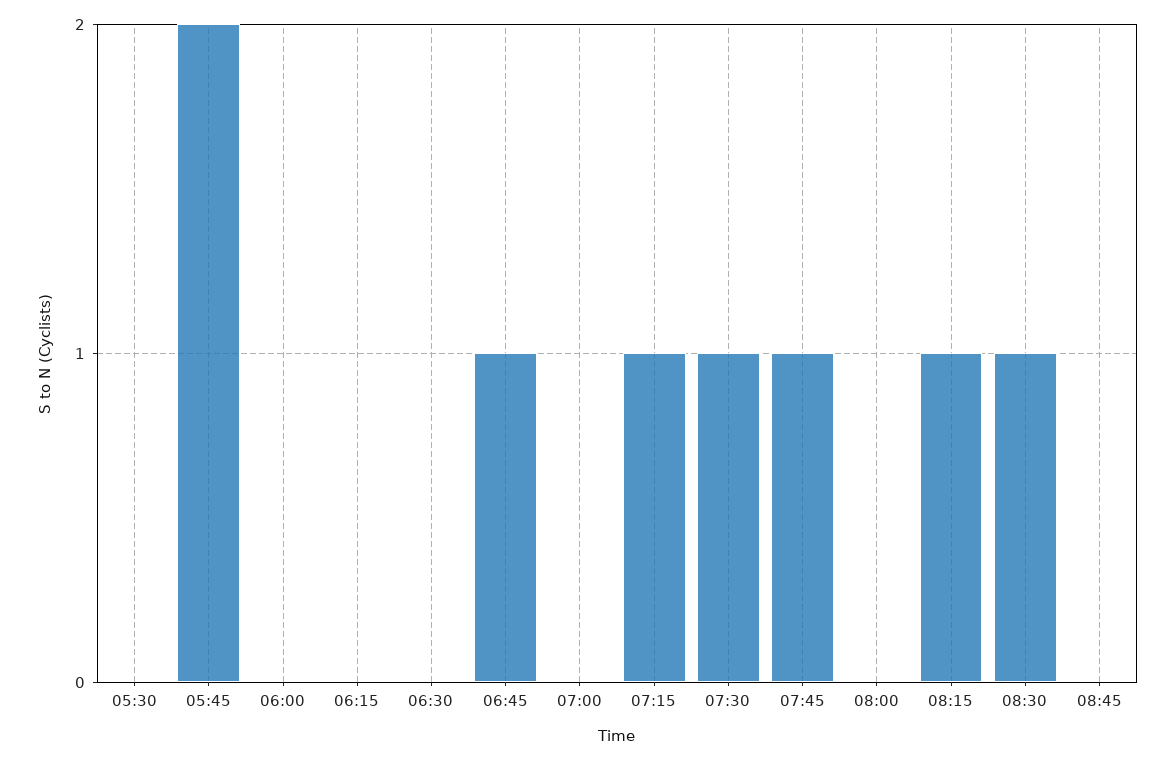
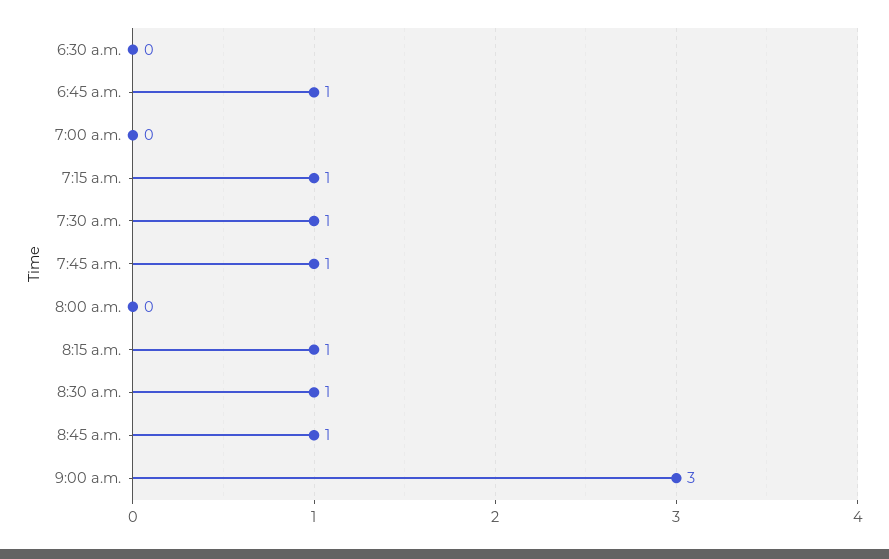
05:30: 0 -> none
05:45: 2 -> none
06:00: 0 -> none
06:15: 0 -> none
08:45: 0 -> 1
9:00 a.m.: none -> 3

